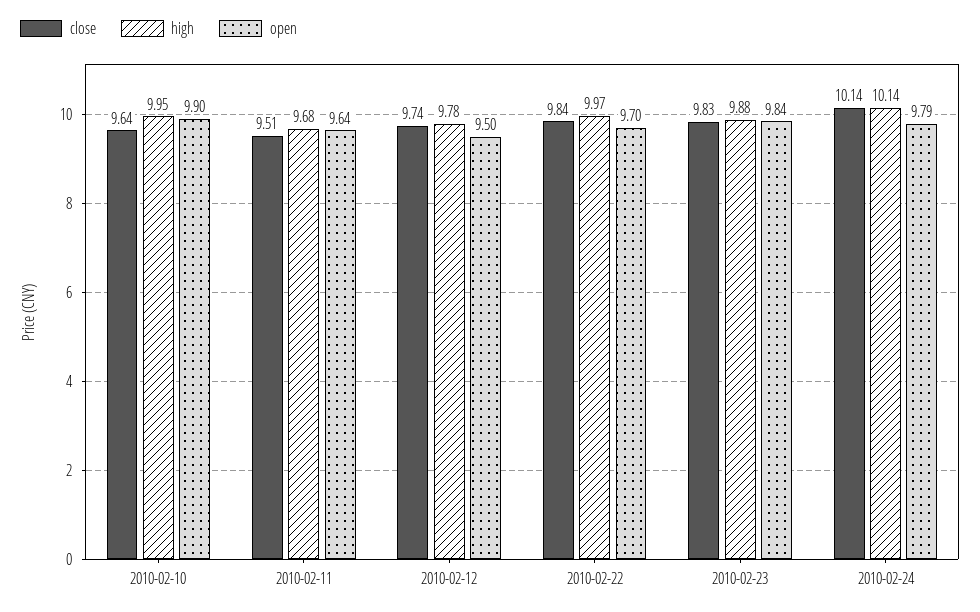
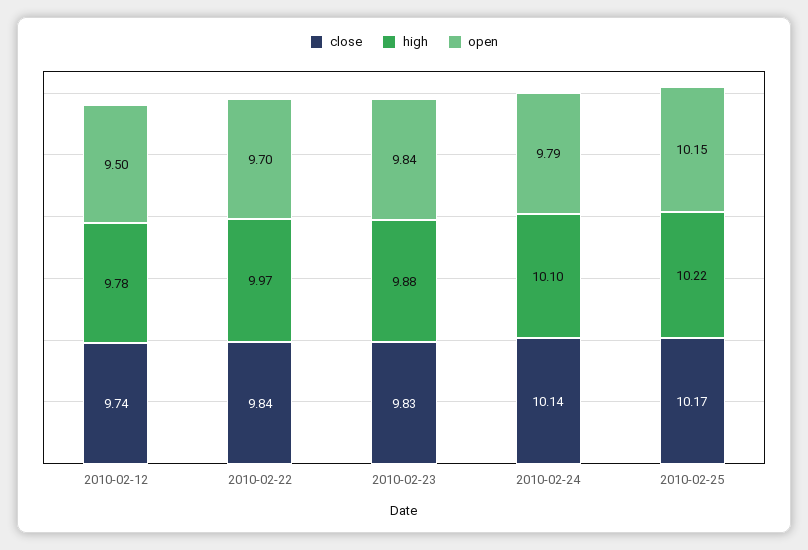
close, 2010-02-10: 9.64 -> none
high, 2010-02-10: 9.95 -> none
open, 2010-02-10: 9.9 -> none
close, 2010-02-11: 9.51 -> none
high, 2010-02-11: 9.68 -> none
open, 2010-02-11: 9.64 -> none
high, 2010-02-24: 10.14 -> 10.1
close, 2010-02-25: none -> 10.17
high, 2010-02-25: none -> 10.22
open, 2010-02-25: none -> 10.15

